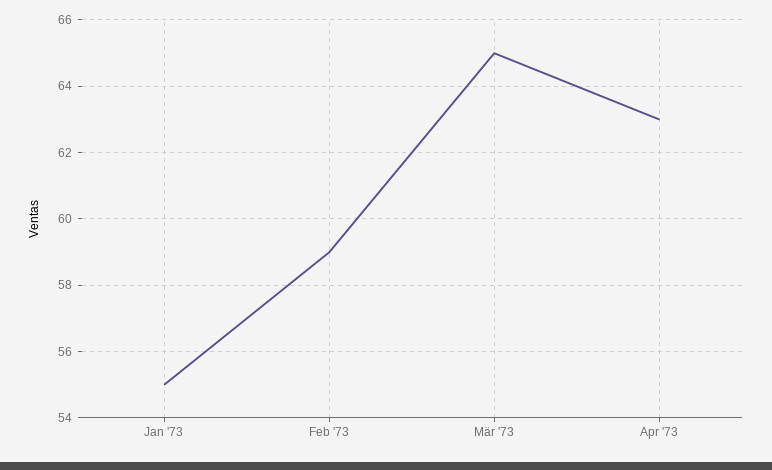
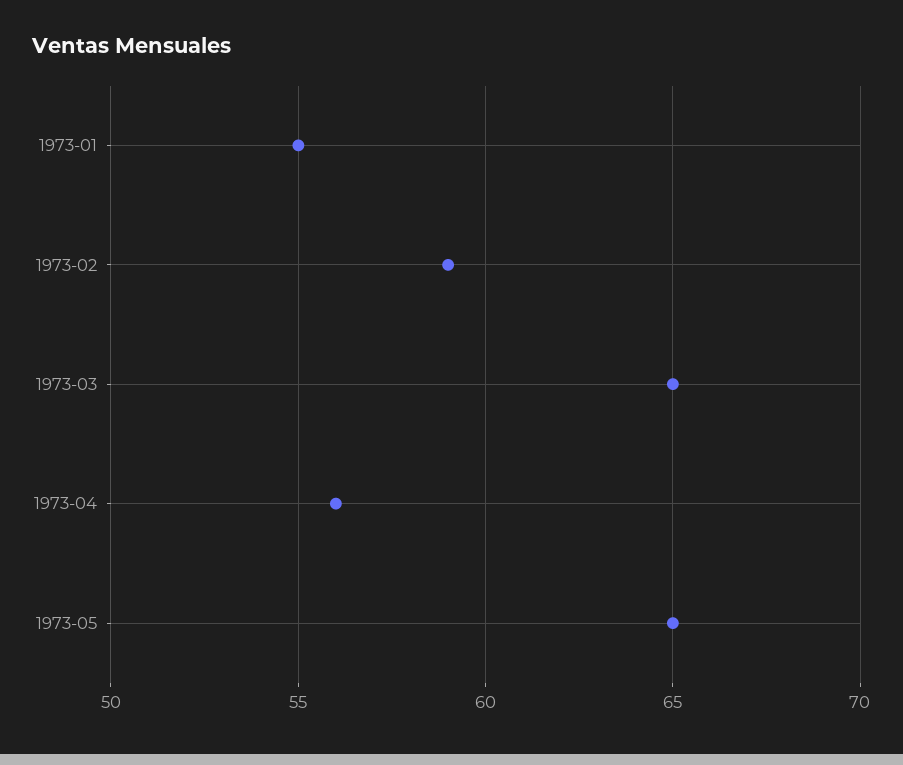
Apr '73: 63 -> 56
1973-05: none -> 65

